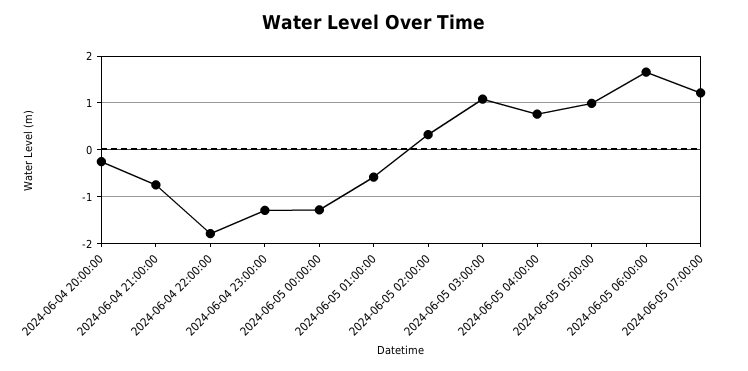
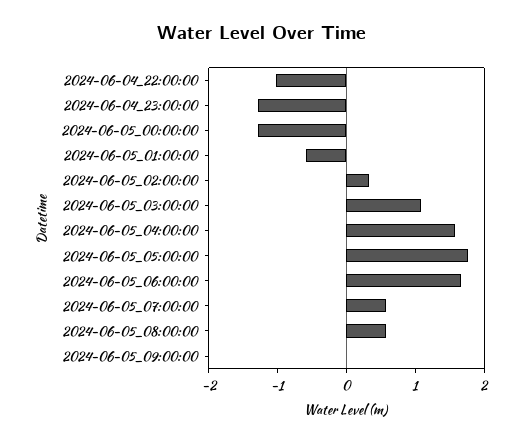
2024-06-04 20:00:00: -0.2 -> none
2024-06-04 21:00:00: -0.8 -> none
2024-06-04 22:00:00: -1.8 -> -1
2024-06-05 04:00:00: 0.8 -> 1.6
2024-06-05 05:00:00: 1 -> 1.8
2024-06-05 07:00:00: 1.2 -> 0.6
2024-06-05_08:00:00: none -> 0.6
2024-06-05_09:00:00: none -> 0

